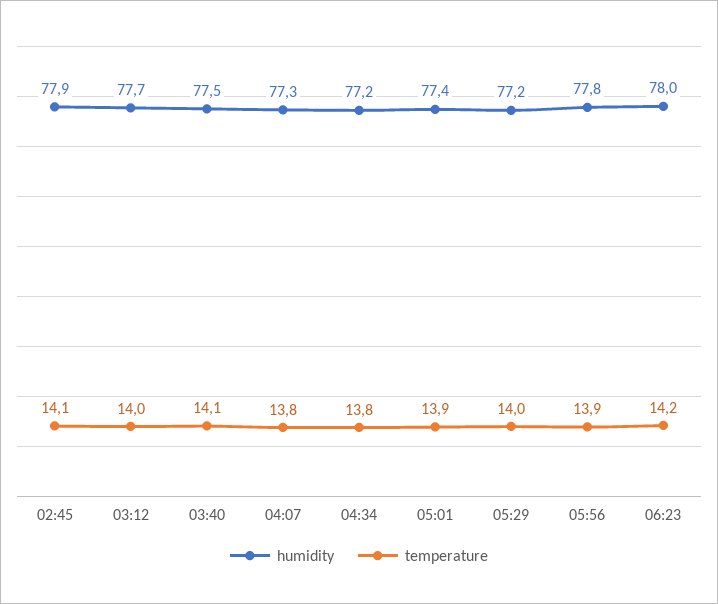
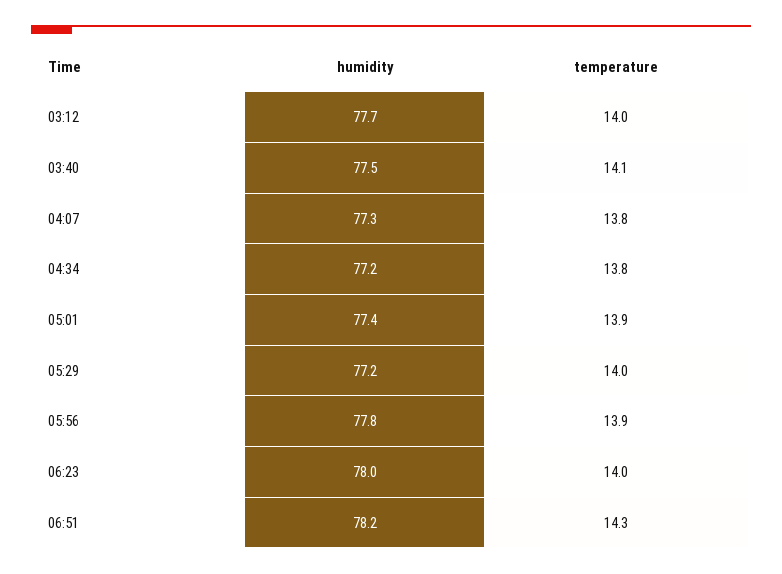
humidity, 02:45: 77.9 -> none
temperature, 02:45: 14.1 -> none
temperature, 06:23: 14.2 -> 14
humidity, 06:51: none -> 78.2
temperature, 06:51: none -> 14.3

